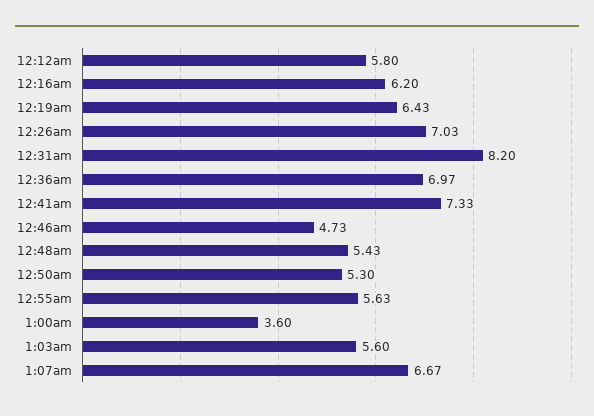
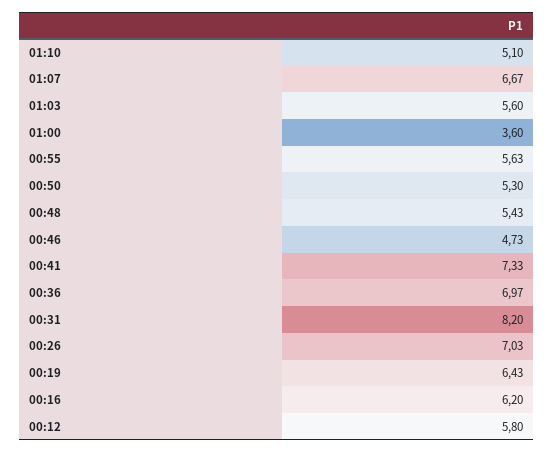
01:10: none -> 5.1

